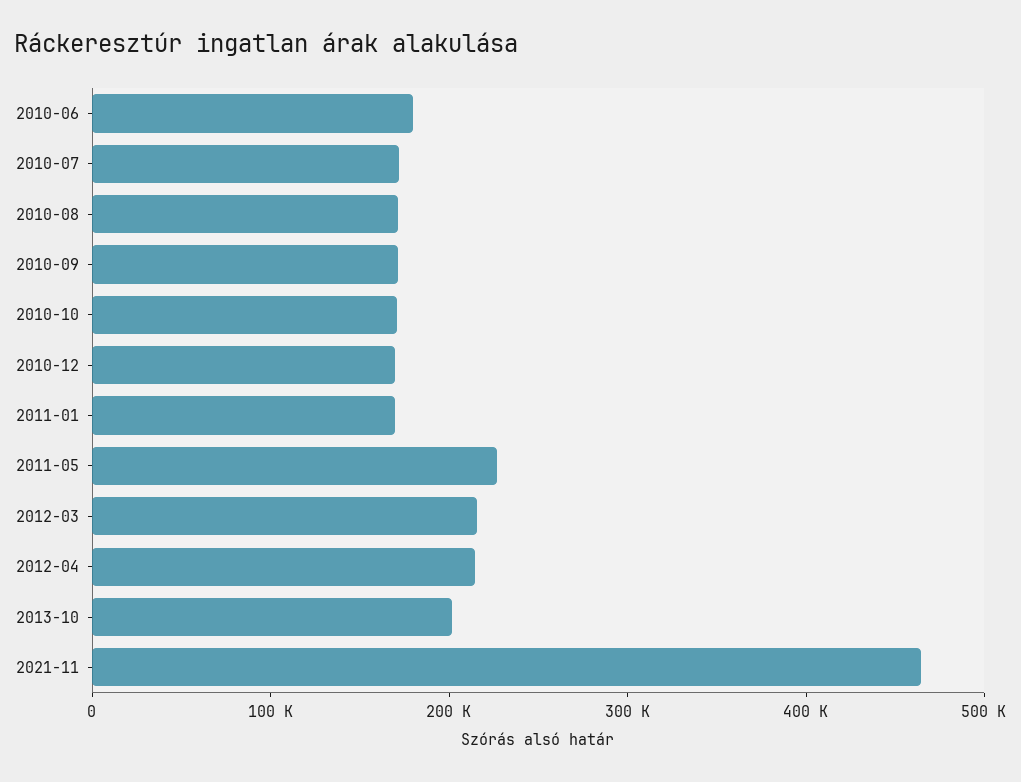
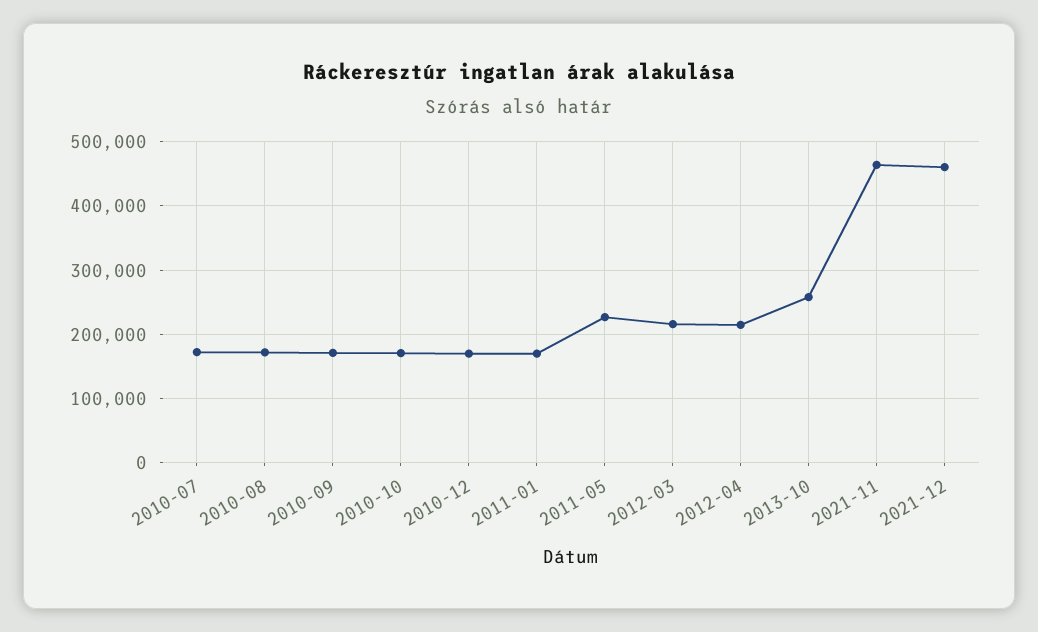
2010-06: 180000 -> none
2013-10: 200000 -> 260000
2021-12: none -> 460000

